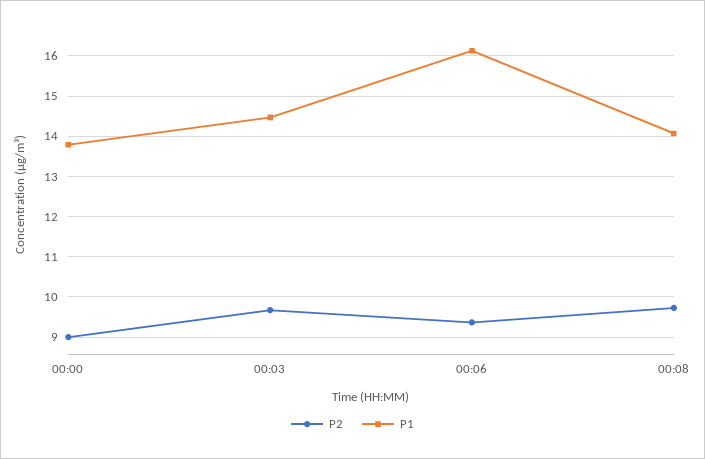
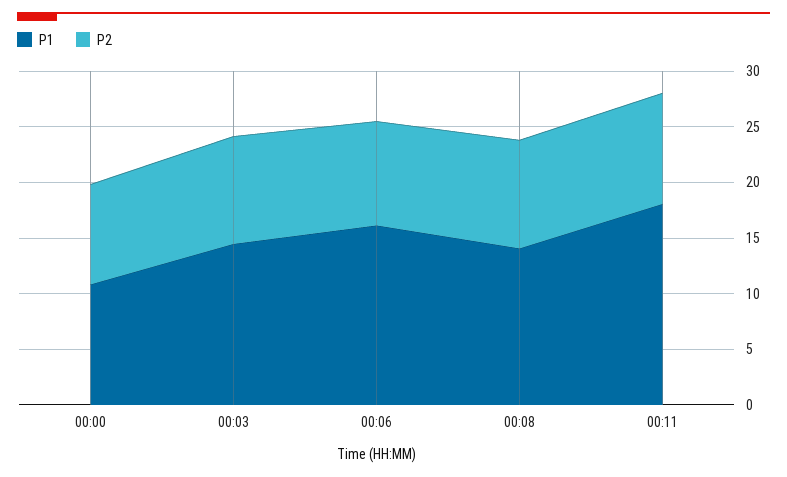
P1, 00:00: 13.8 -> 11
P1, 00:11: none -> 18
P2, 00:11: none -> 10

